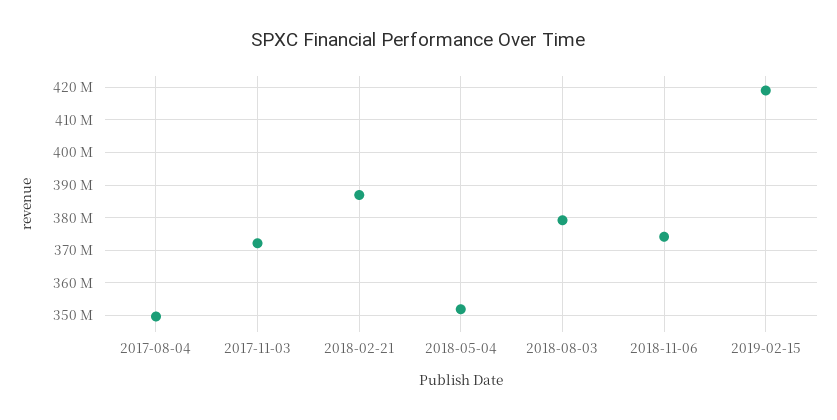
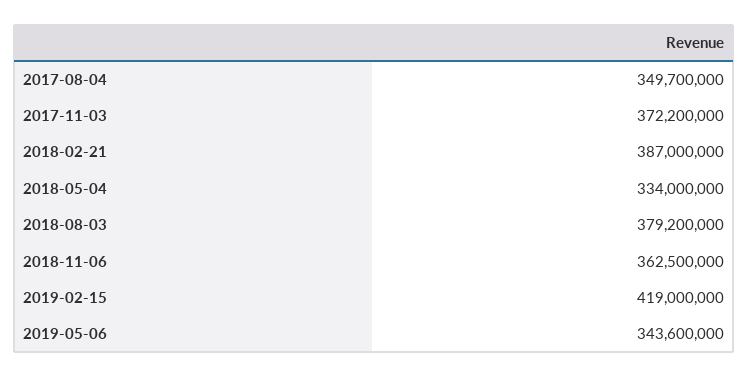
2018-05-04: 352000000 -> 334000000
2018-11-06: 374000000 -> 362500000
2019-05-06: none -> 343600000

